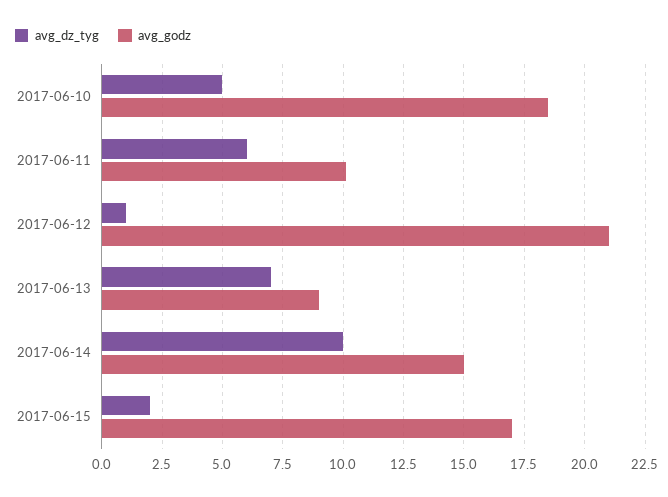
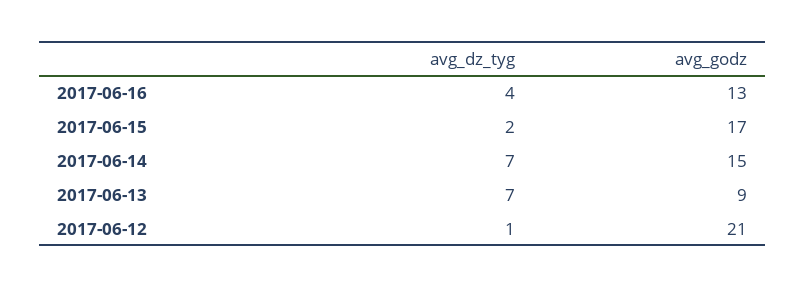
avg_dz_tyg, 2017-06-10: 5 -> none
avg_godz, 2017-06-10: 18.5 -> none
avg_dz_tyg, 2017-06-11: 6 -> none
avg_godz, 2017-06-11: 10 -> none
avg_dz_tyg, 2017-06-14: 10 -> 7
avg_dz_tyg, 2017-06-16: none -> 4
avg_godz, 2017-06-16: none -> 13

